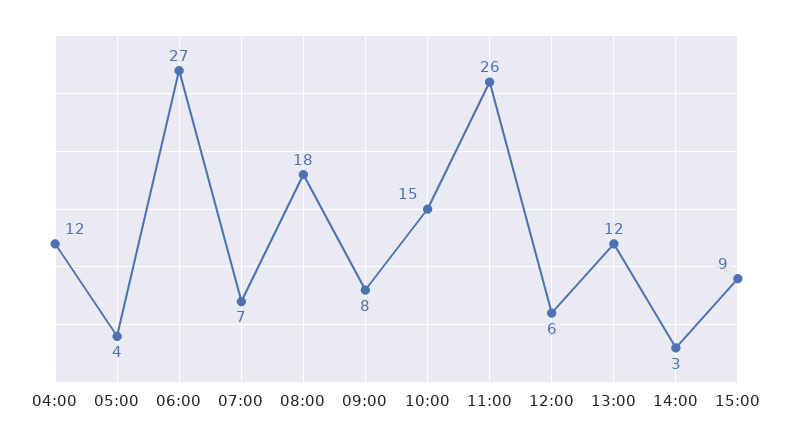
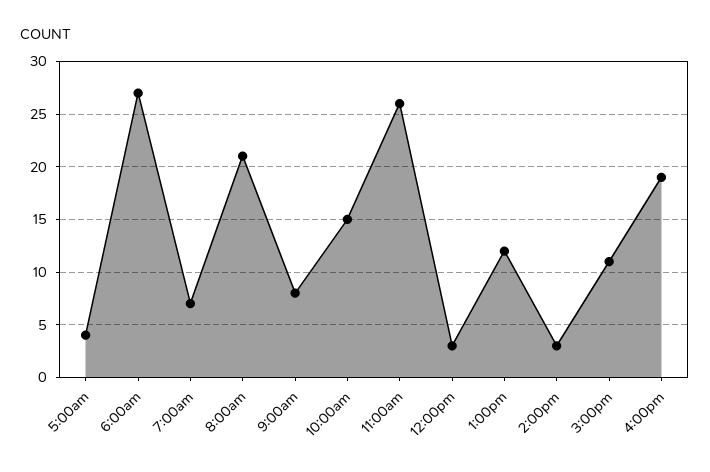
04:00: 12 -> none
08:00: 18 -> 21
12:00: 6 -> 3
15:00: 9 -> 11
4:00pm: none -> 19

